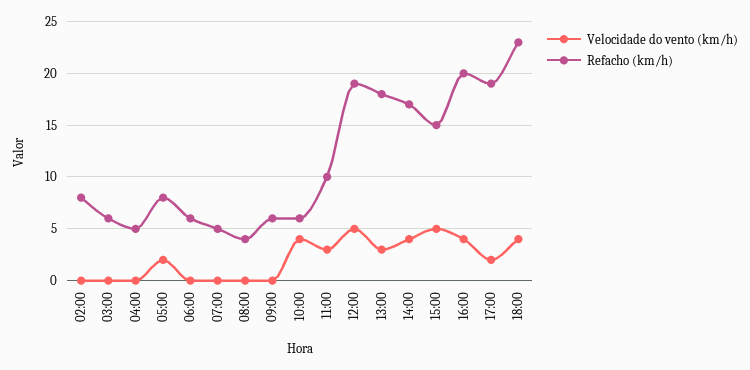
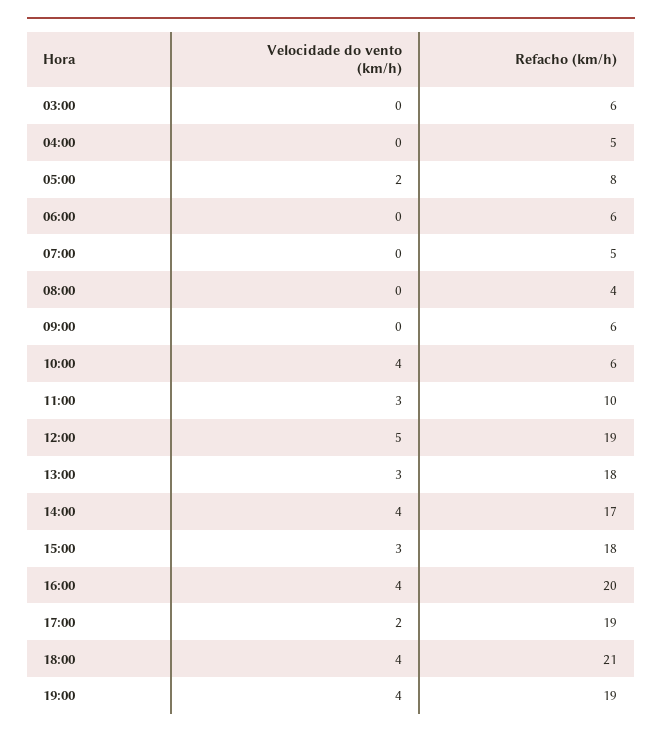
Velocidade do vento (km/h), 02:00: 0 -> none
Refacho (km/h), 02:00: 8 -> none
Velocidade do vento (km/h), 15:00: 5 -> 3
Refacho (km/h), 15:00: 15 -> 18
Refacho (km/h), 18:00: 23 -> 21
Velocidade do vento (km/h), 19:00: none -> 4
Refacho (km/h), 19:00: none -> 19

